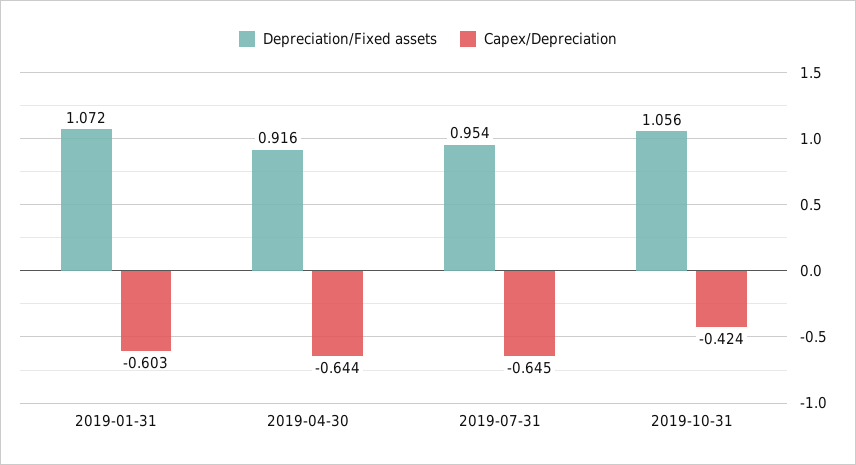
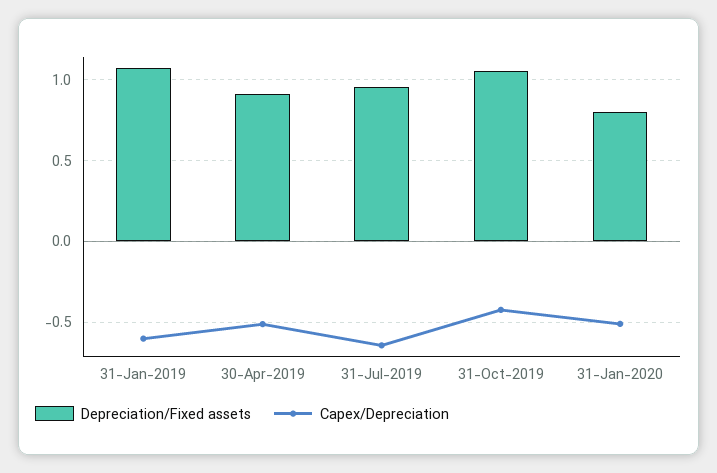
Capex/Depreciation, 2019-04-30: -0.644 -> -0.5
Depreciation/Fixed assets, 31-Jan-2020: none -> 0.8
Capex/Depreciation, 31-Jan-2020: none -> -0.5

